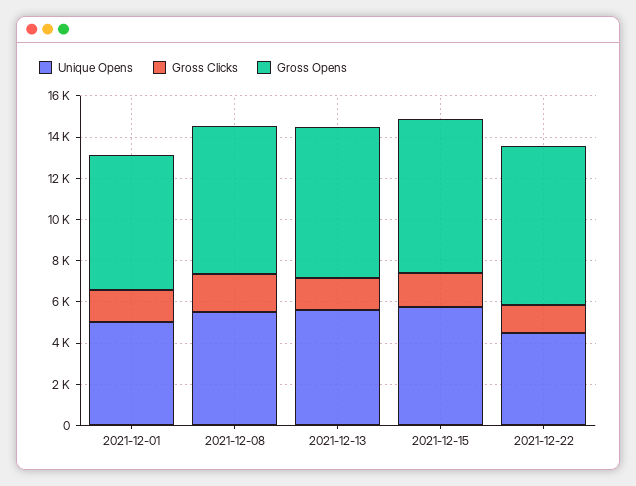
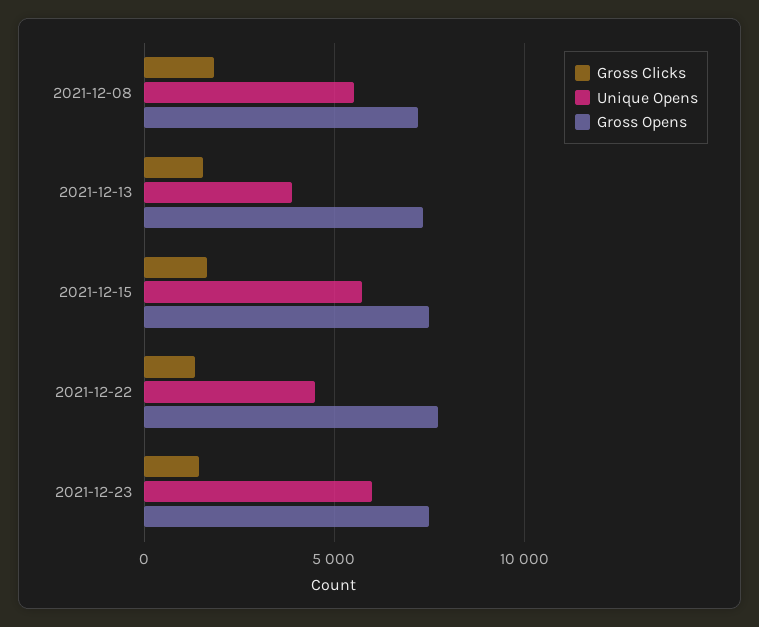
Unique Opens, 2021-12-01: 5000 -> none
Gross Clicks, 2021-12-01: 1500 -> none
Gross Opens, 2021-12-01: 6500 -> none
Unique Opens, 2021-12-13: 5500 -> 4000
Gross Clicks, 2021-12-23: none -> 1500
Unique Opens, 2021-12-23: none -> 6000
Gross Opens, 2021-12-23: none -> 7500

